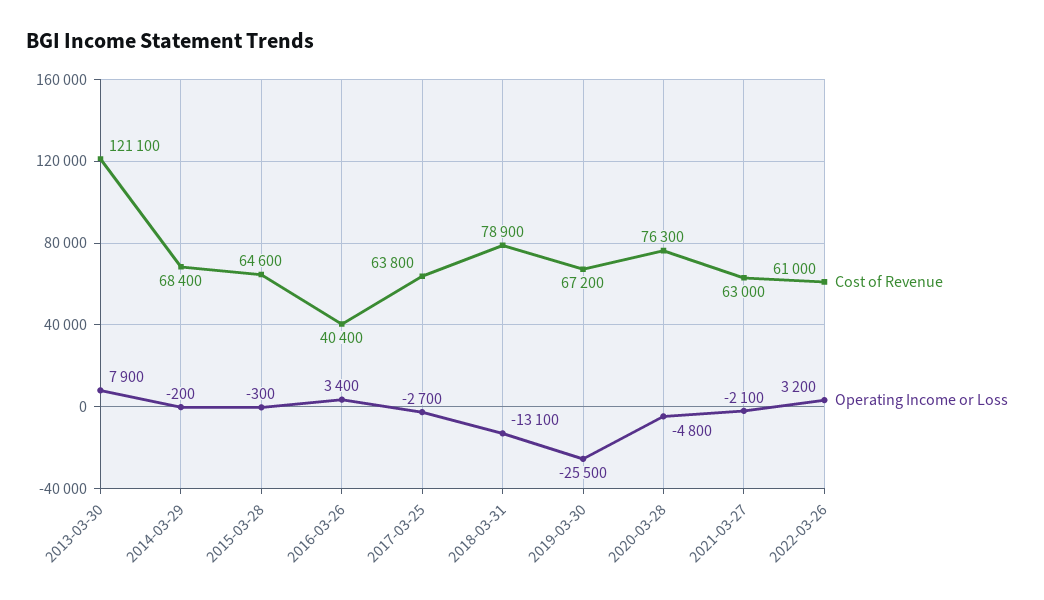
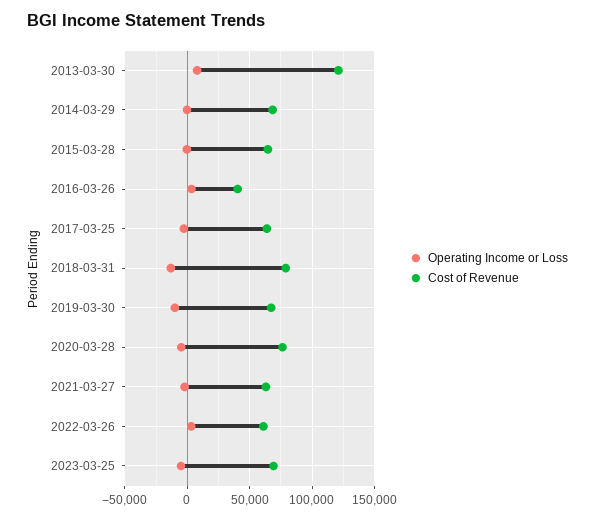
Operating Income or Loss, 2019-03-30: -25500 -> -10000
Operating Income or Loss, 2023-03-25: none -> -5000
Cost of Revenue, 2023-03-25: none -> 70000

